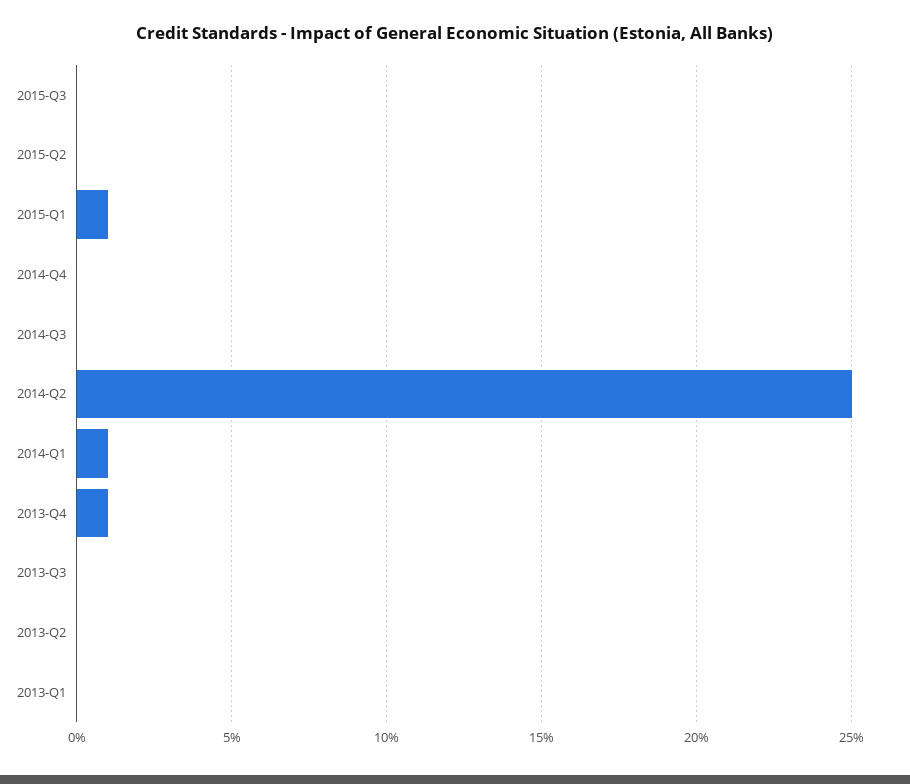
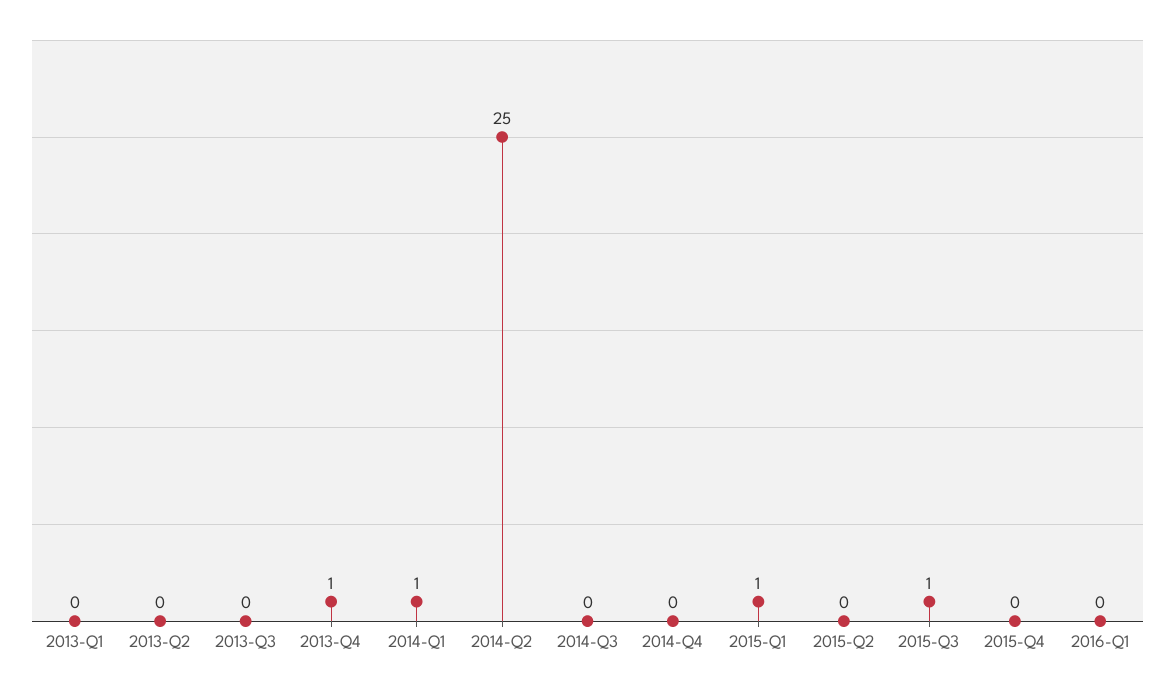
2015-Q3: 0 -> 1
2015-Q4: none -> 0
2016-Q1: none -> 0

